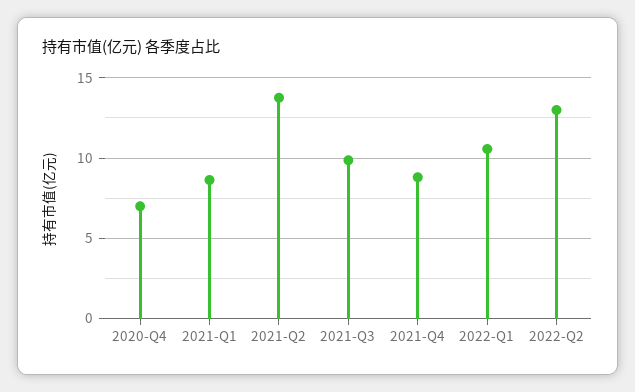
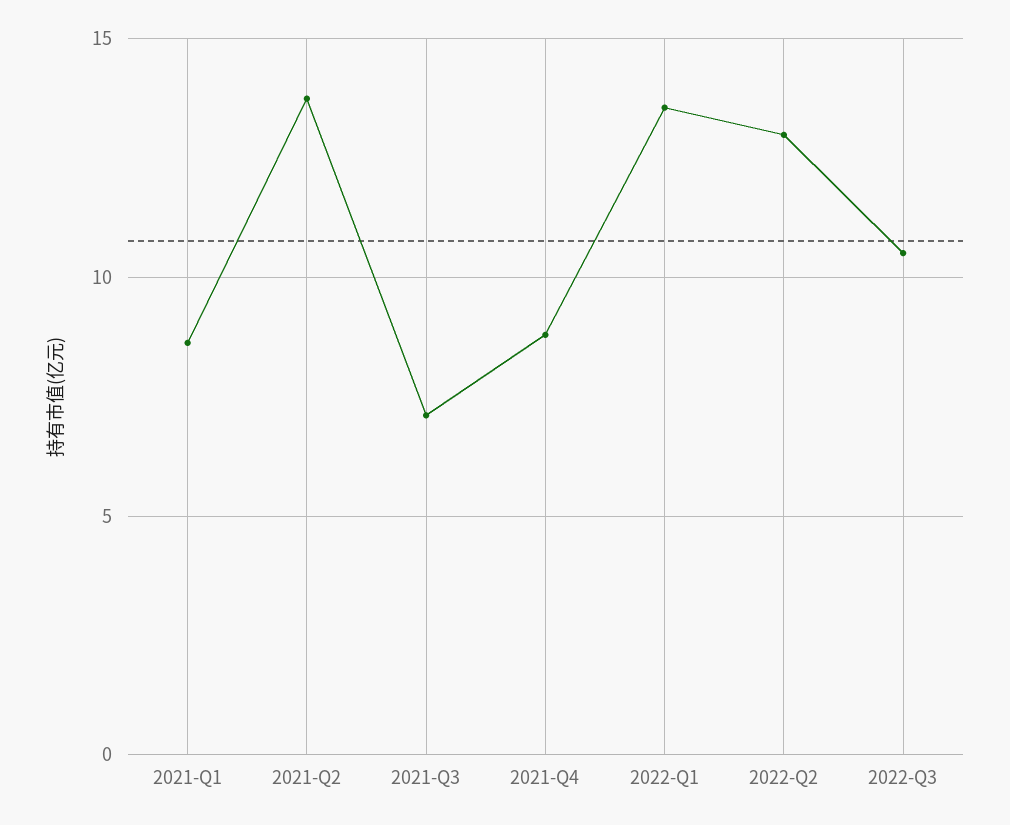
2020-Q4: 7 -> none
2021-Q3: 10 -> 7
2022-Q1: 10.5 -> 13.5
2022-Q3: none -> 10.5

